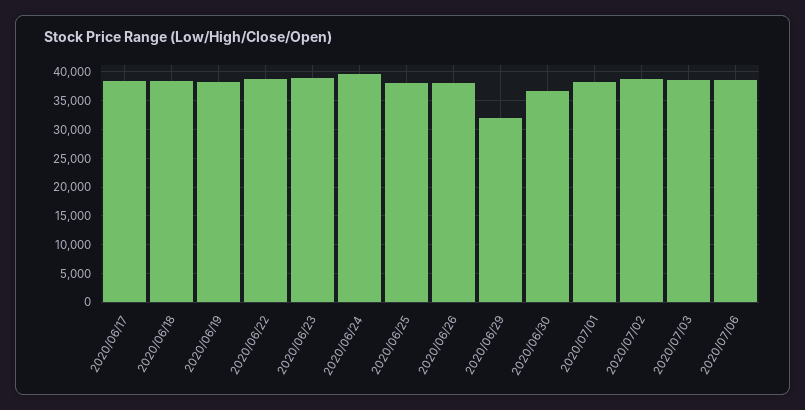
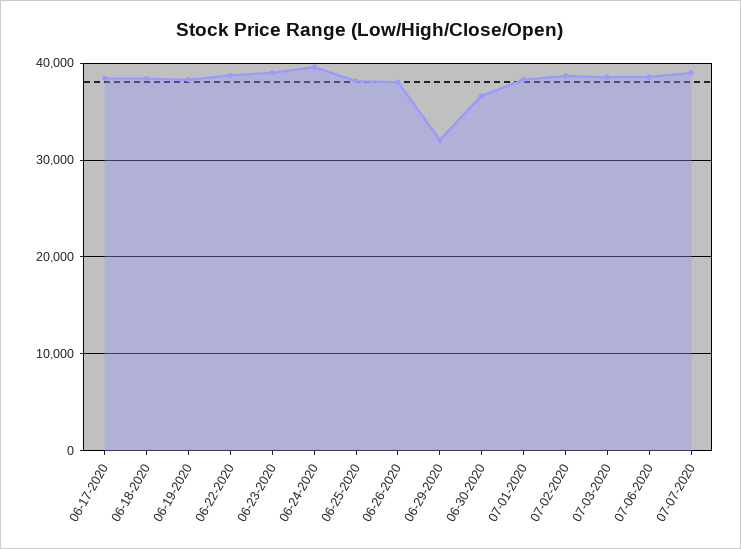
07-07-2020: none -> 39000

